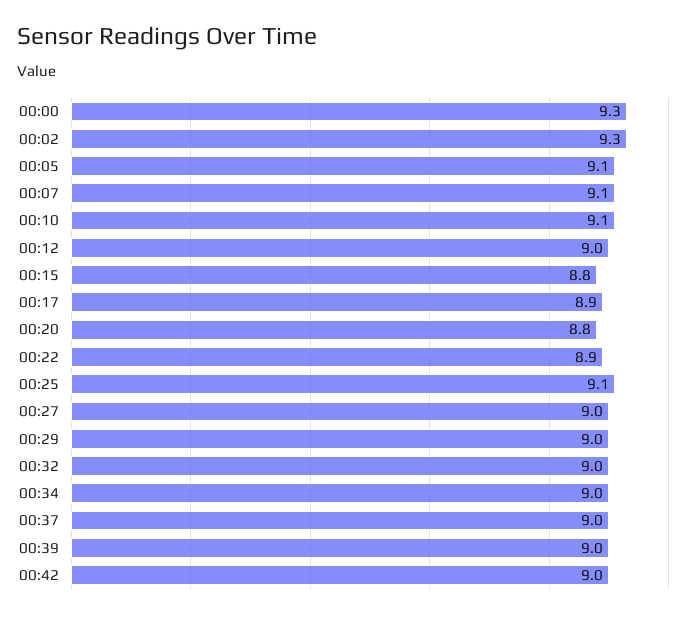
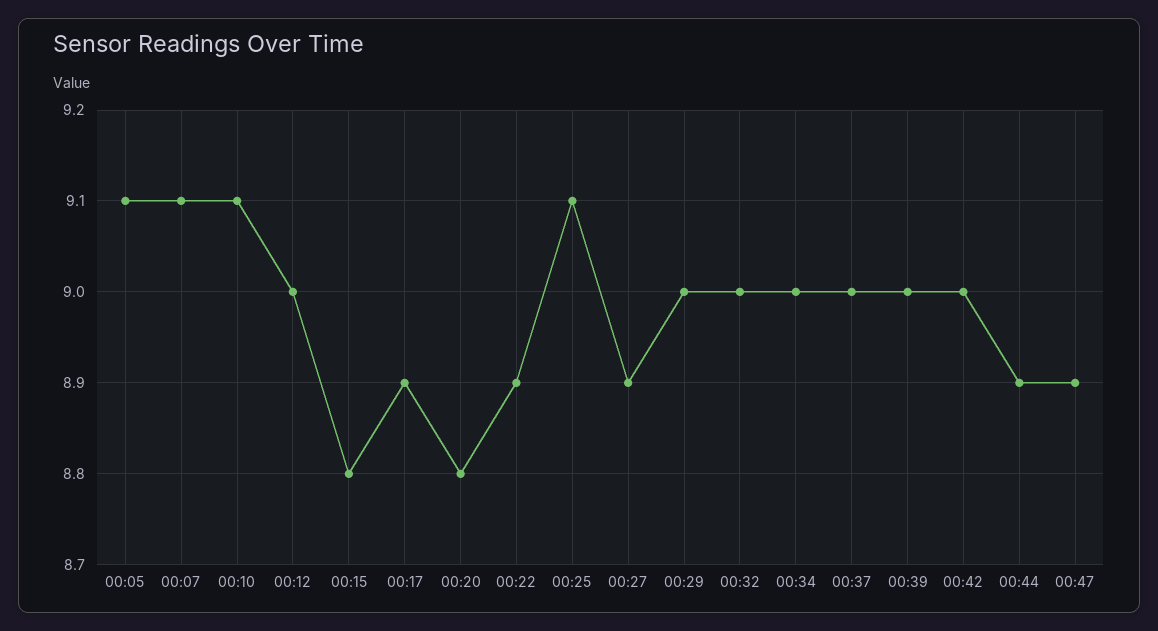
00:00: 9.3 -> none
00:02: 9.3 -> none
00:27: 9 -> 8.9
00:44: none -> 8.9
00:47: none -> 8.9

